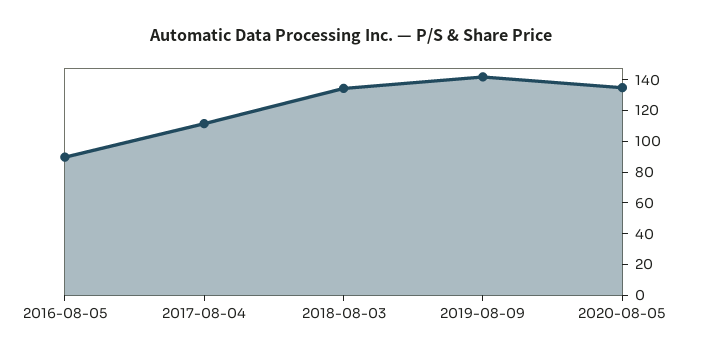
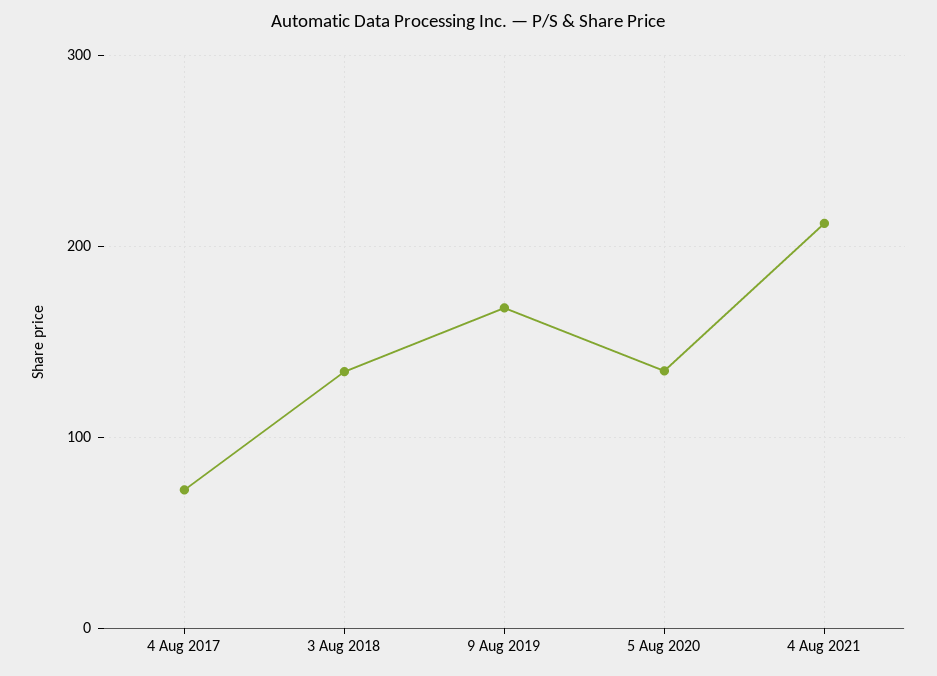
2016-08-05: 90 -> none
2017-08-04: 110 -> 70
2019-08-09: 140 -> 170
4 Aug 2021: none -> 210

